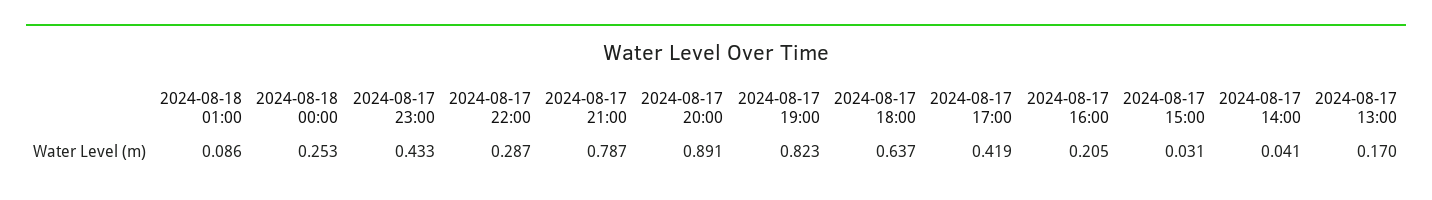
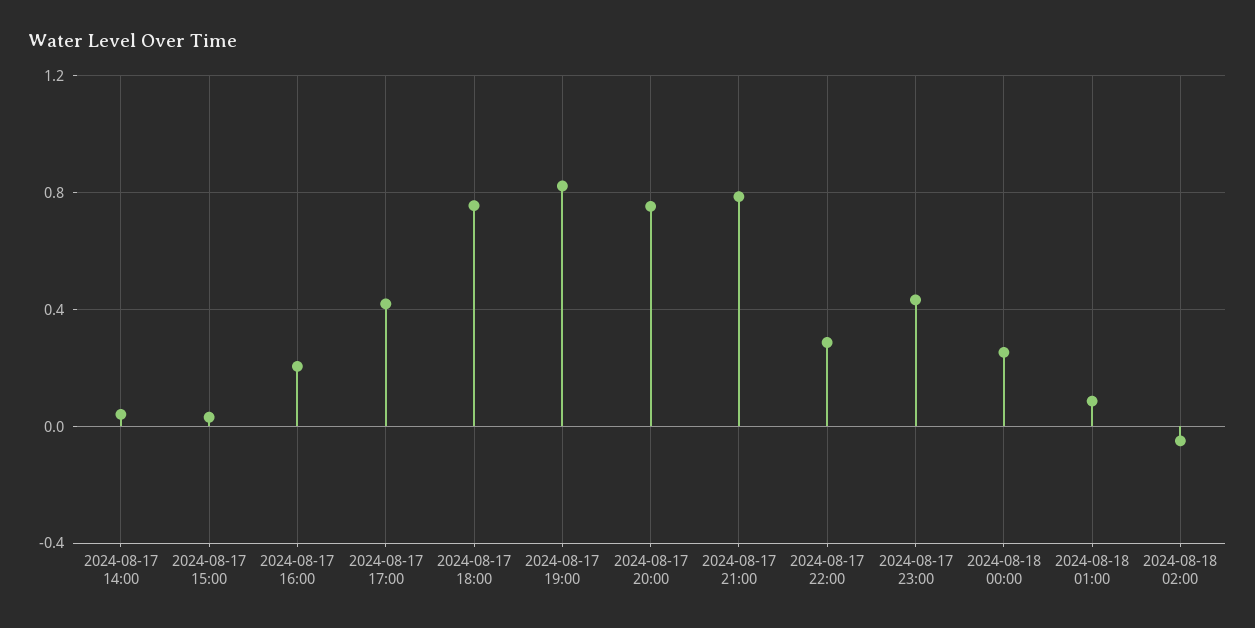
2024-08-17 20:00: 0.891 -> 0.75
2024-08-17 18:00: 0.637 -> 0.75
2024-08-17 13:00: 0.17 -> none
2024-08-18 02:00: none -> -0.05

